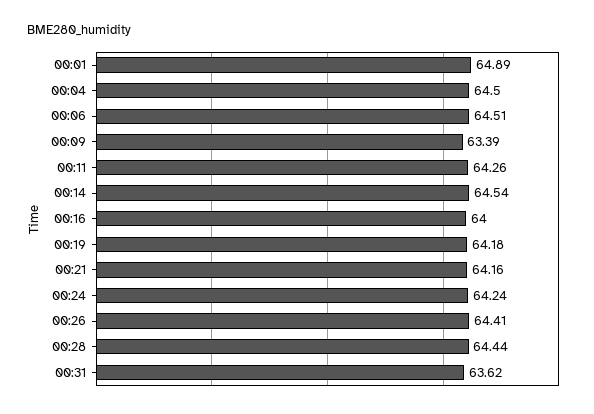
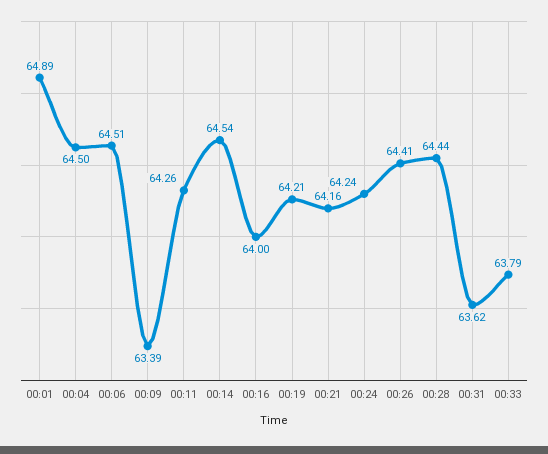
00:19: 64.18 -> 64.21
00:33: none -> 63.79

